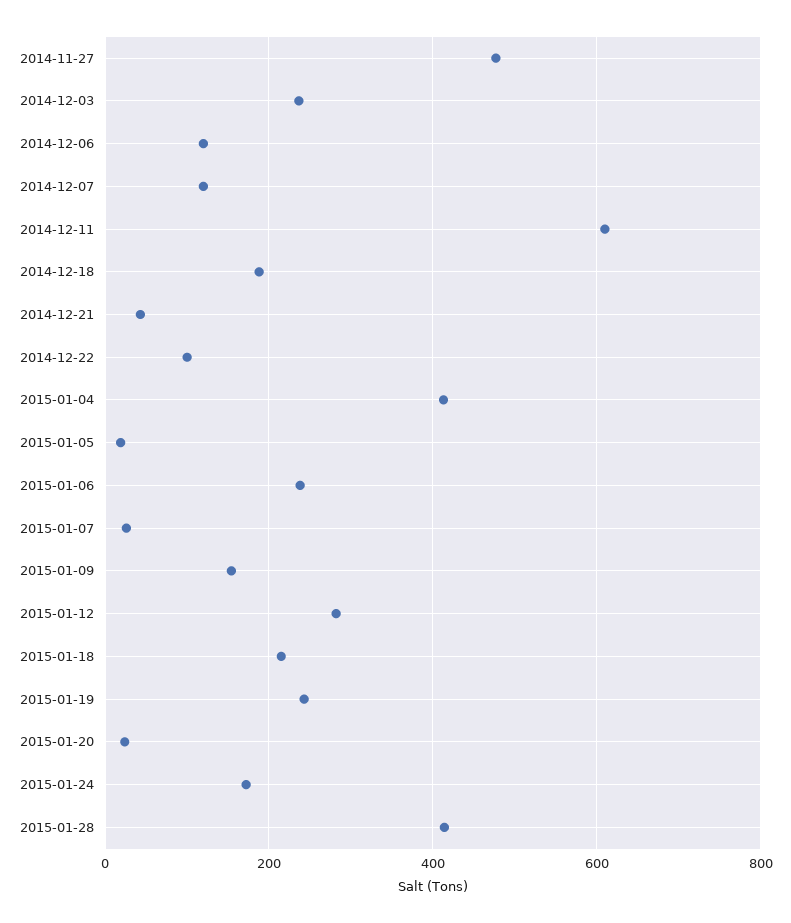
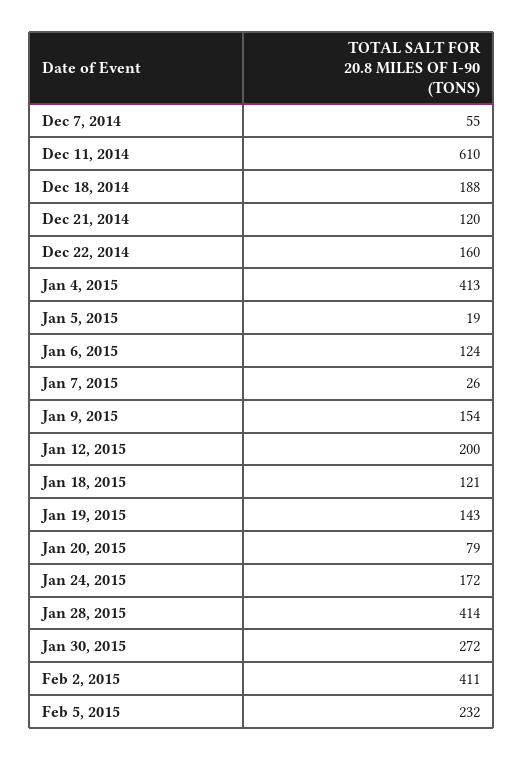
2014-11-27: 480 -> none
2014-12-03: 240 -> none
2014-12-06: 120 -> none
2014-12-07: 120 -> 55
2014-12-21: 40 -> 120
2014-12-22: 100 -> 160
2015-01-06: 240 -> 124
2015-01-12: 280 -> 200
2015-01-18: 220 -> 121
2015-01-19: 240 -> 143
2015-01-20: 20 -> 79
Jan 30, 2015: none -> 272
Feb 2, 2015: none -> 411
Feb 5, 2015: none -> 232

